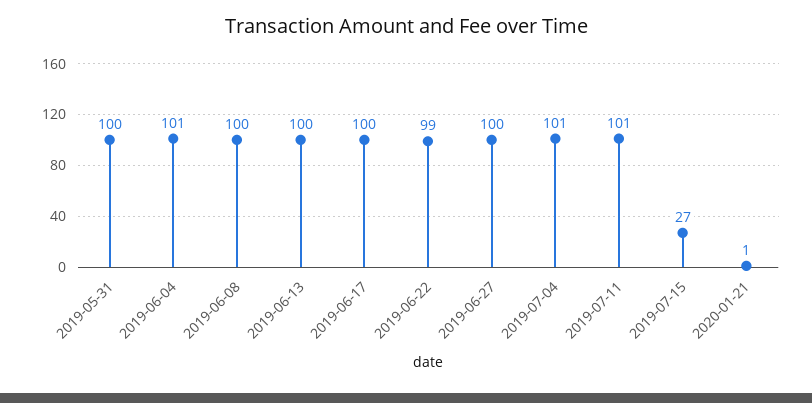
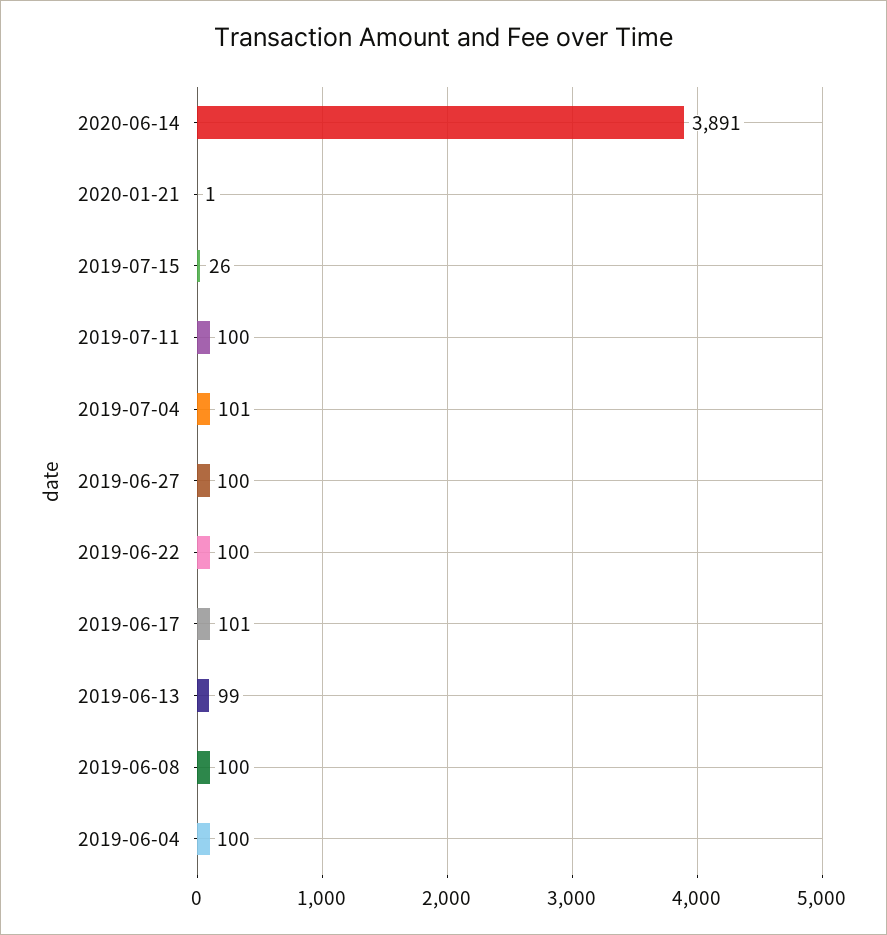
2019-05-31: 100 -> none
2019-06-04: 101 -> 100
2019-06-13: 100 -> 99
2019-06-17: 100 -> 101
2019-06-22: 99 -> 100
2019-07-11: 101 -> 100
2019-07-15: 27 -> 26
2020-06-14: none -> 3891

